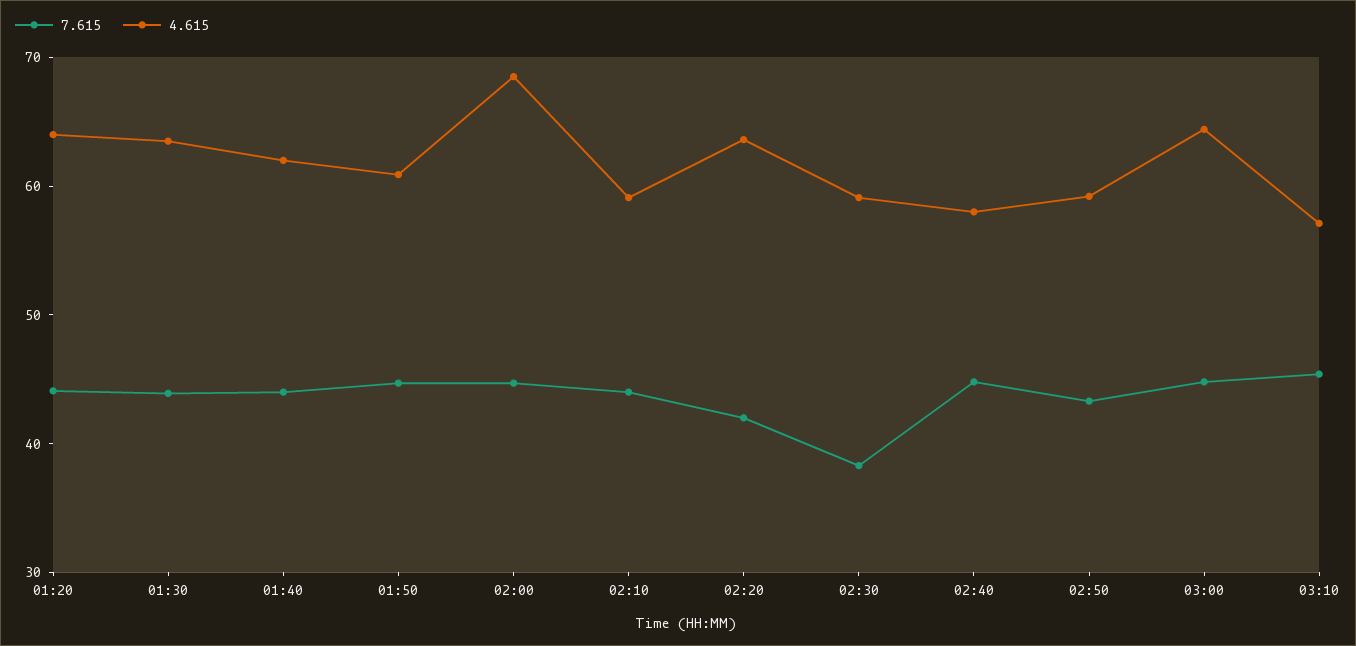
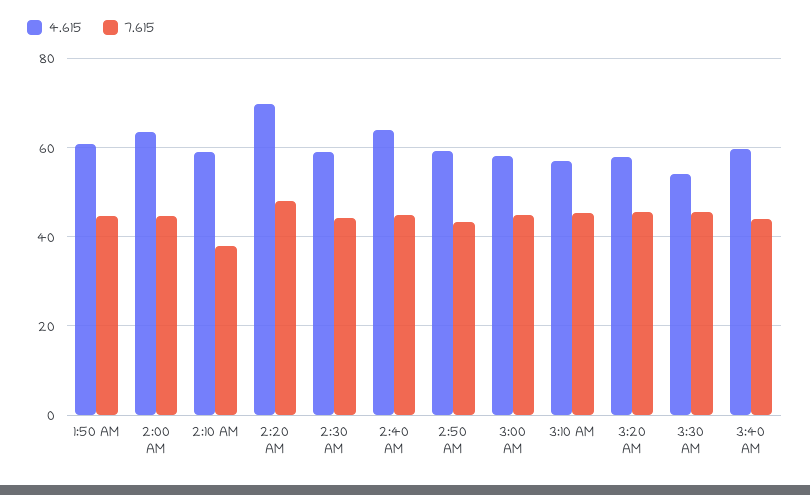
7.615, 01:20: 44 -> none
4.615, 01:20: 64 -> none
7.615, 01:30: 44 -> none
4.615, 01:30: 64 -> none
7.615, 01:40: 44 -> none
4.615, 01:40: 62 -> none
4.615, 02:00: 68 -> 64
7.615, 02:10: 44 -> 38
7.615, 02:20: 42 -> 48
4.615, 02:20: 64 -> 70
7.615, 02:30: 38 -> 44
4.615, 02:40: 58 -> 64
4.615, 03:00: 64 -> 58
4.615, 3:20 AM: none -> 58
7.615, 3:20 AM: none -> 46
4.615, 3:30 AM: none -> 54
7.615, 3:30 AM: none -> 46
4.615, 3:40 AM: none -> 60
7.615, 3:40 AM: none -> 44

